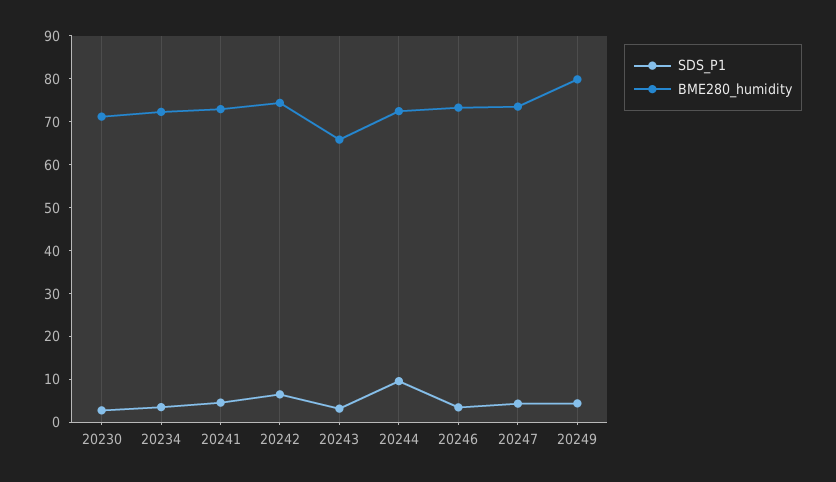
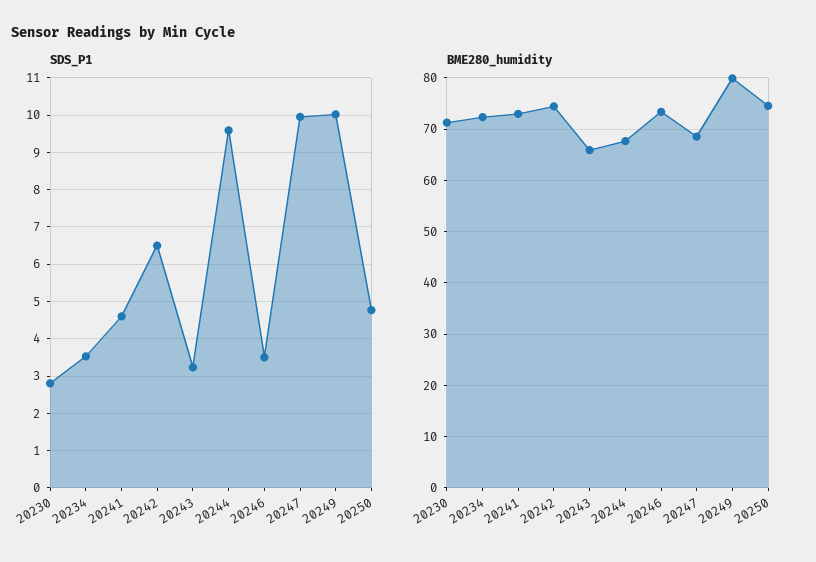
BME280_humidity, 20244: 72 -> 68
SDS_P1, 20247: 4 -> 10
BME280_humidity, 20247: 74 -> 68
SDS_P1, 20249: 4 -> 10
SDS_P1, 20250: none -> 4.8
BME280_humidity, 20250: none -> 74

